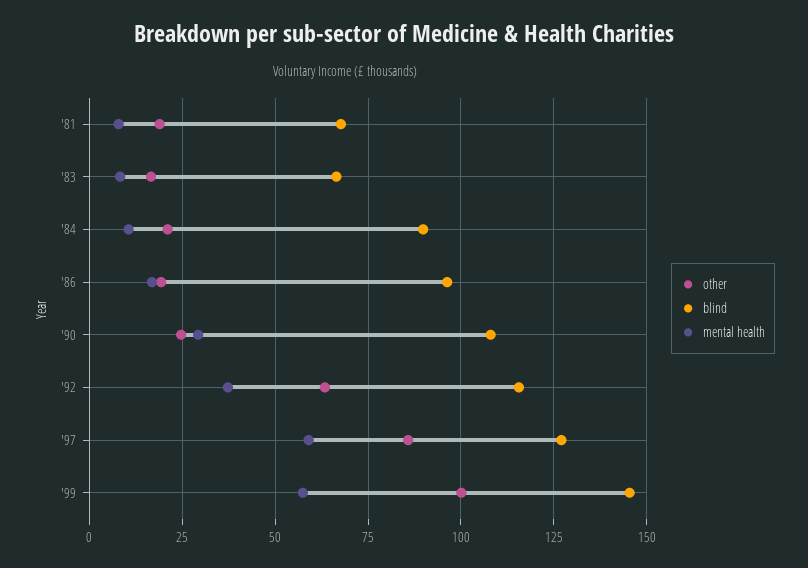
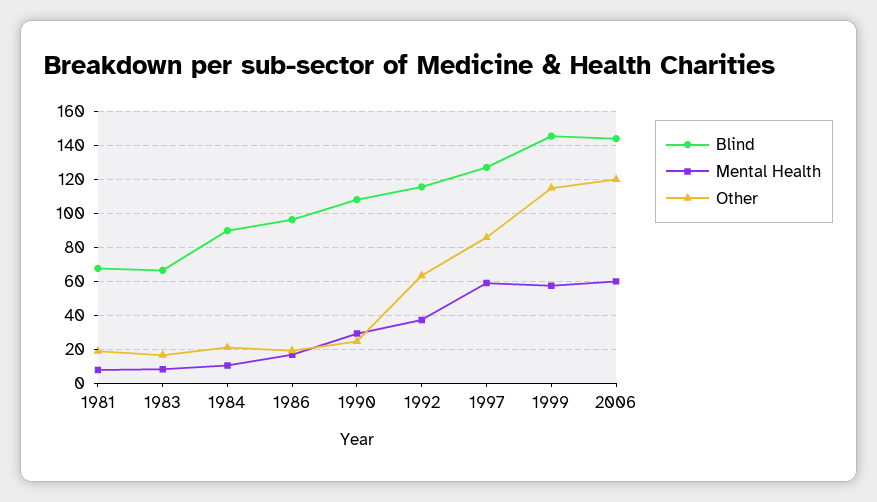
other, '99: 100 -> 115
blind, 2006: none -> 145
mental health, 2006: none -> 60
other, 2006: none -> 120

